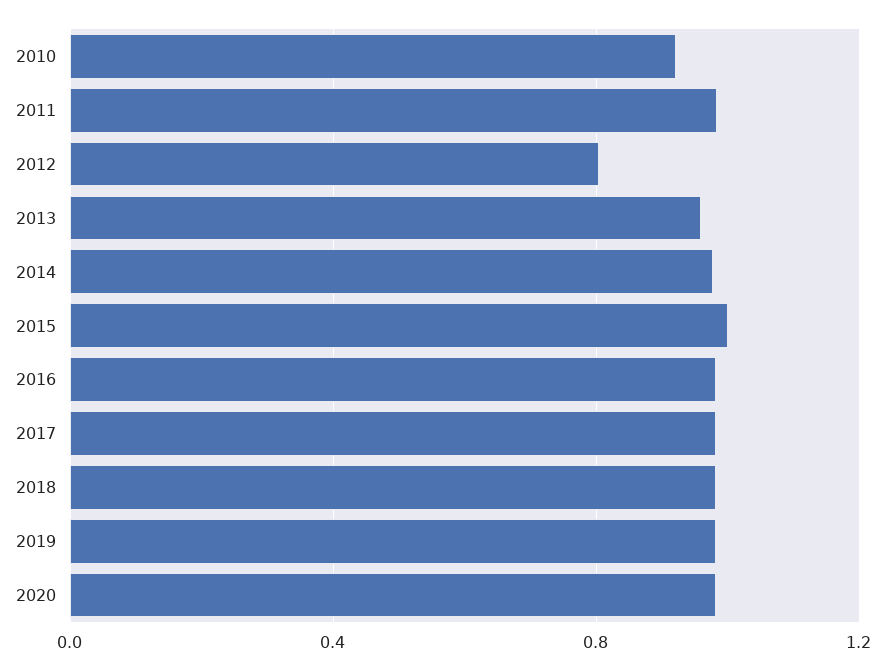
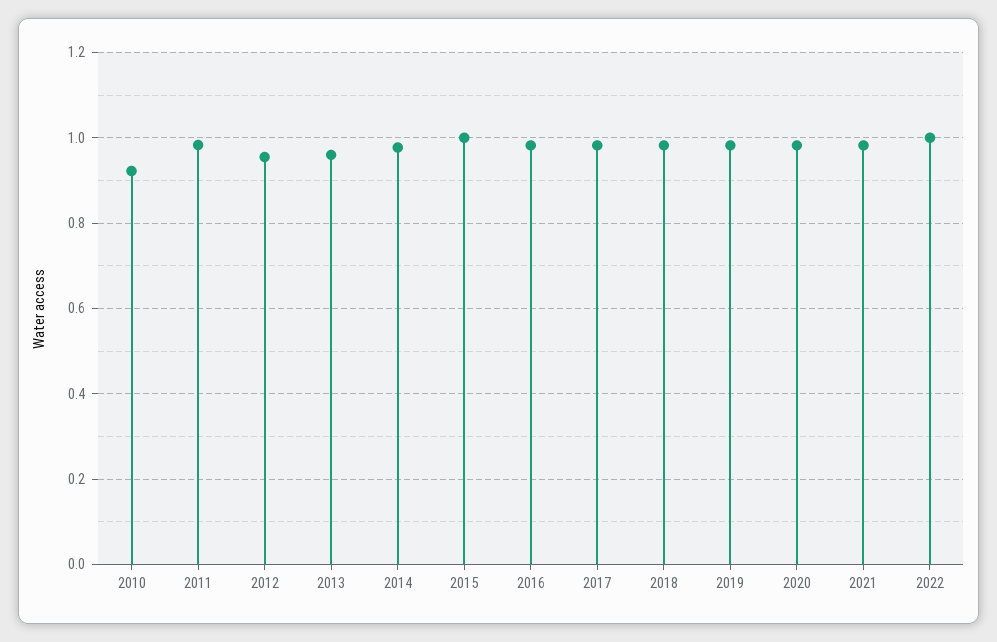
2012: 0.8 -> 0.96
2021: none -> 0.98
2022: none -> 1

